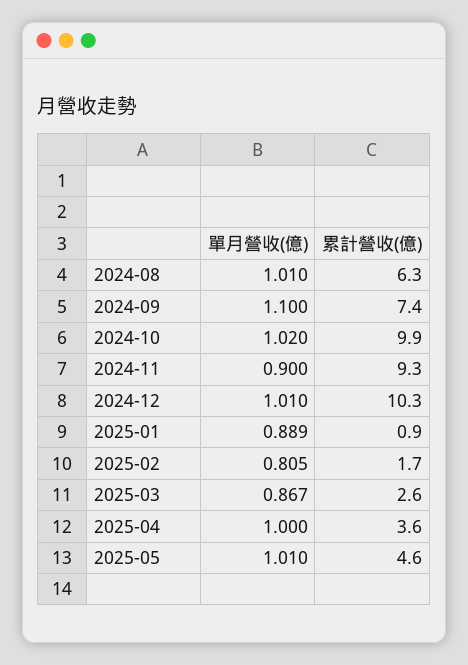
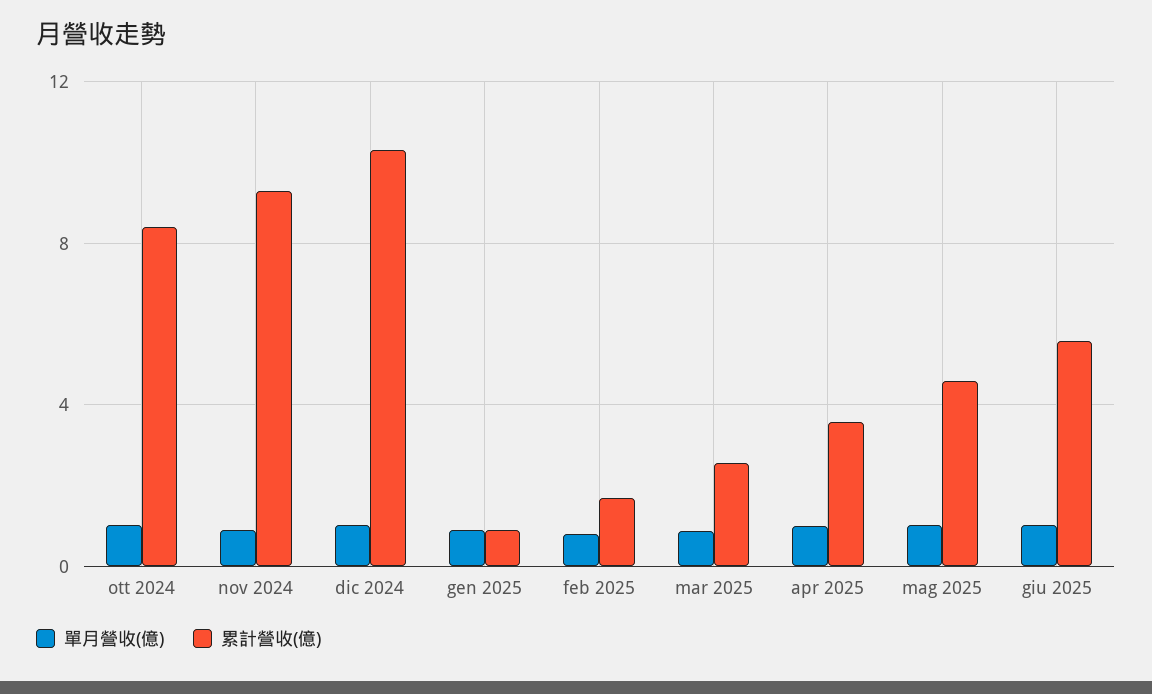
單月營收(億), 2024-08: 1.01 -> none
累計營收(億), 2024-08: 6.3 -> none
單月營收(億), 2024-09: 1.1 -> none
累計營收(億), 2024-09: 7.4 -> none
累計營收(億), 2024-10: 9.9 -> 8.5
單月營收(億), giu 2025: none -> 1
累計營收(億), giu 2025: none -> 5.5

